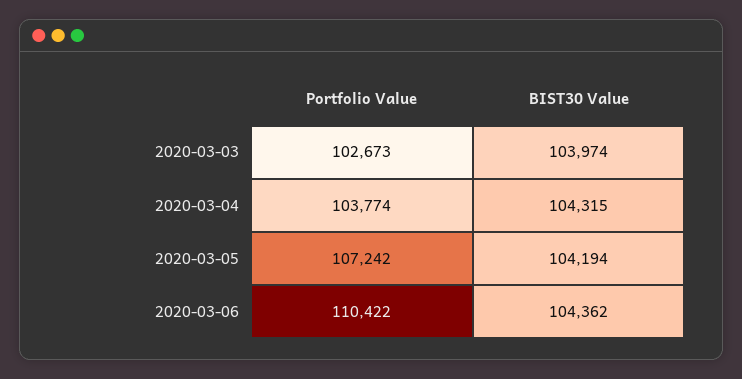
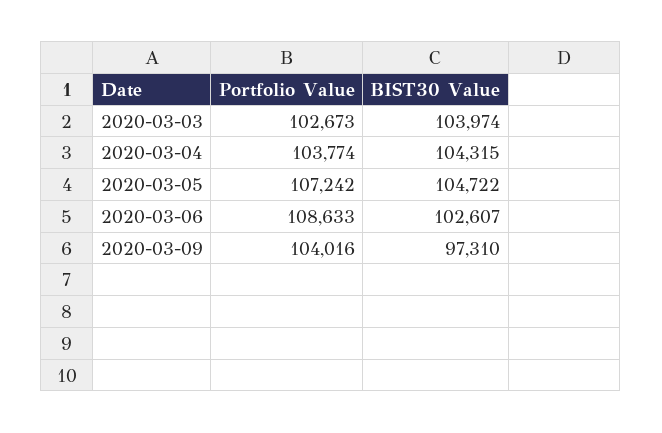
BIST30 Value, 2020-03-05: 104194 -> 104722
Portfolio Value, 2020-03-06: 110422 -> 108633
BIST30 Value, 2020-03-06: 104362 -> 102607
Portfolio Value, 2020-03-09: none -> 104016
BIST30 Value, 2020-03-09: none -> 97310

